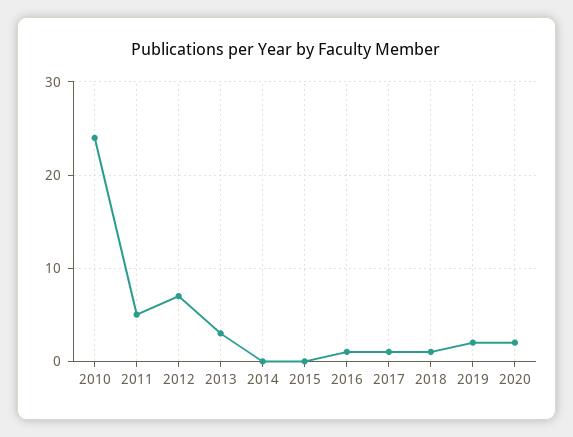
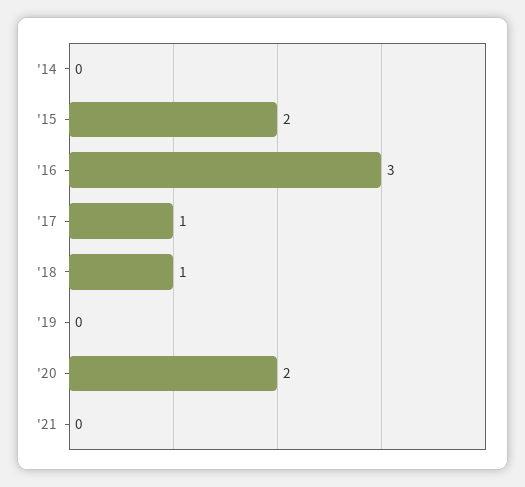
2010: 24 -> none
2011: 5 -> none
2012: 7 -> none
2013: 3 -> none
2015: 0 -> 2
2016: 1 -> 3
2019: 2 -> 0
'21: none -> 0

